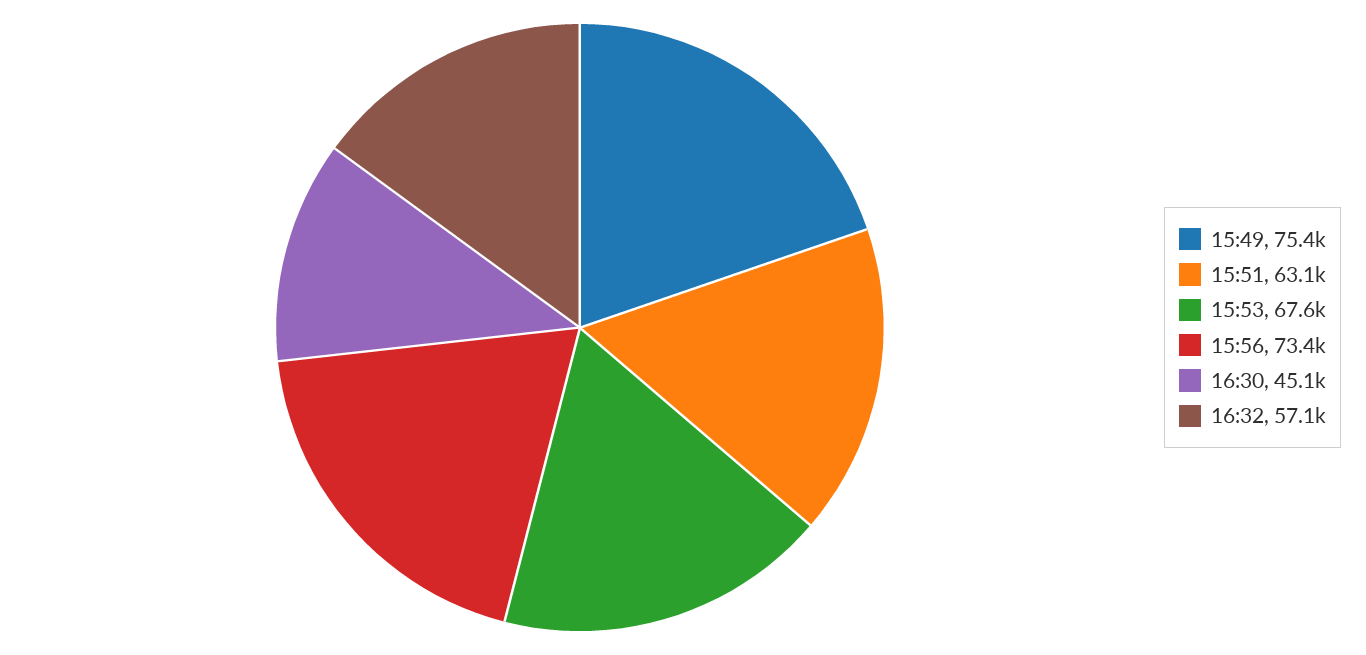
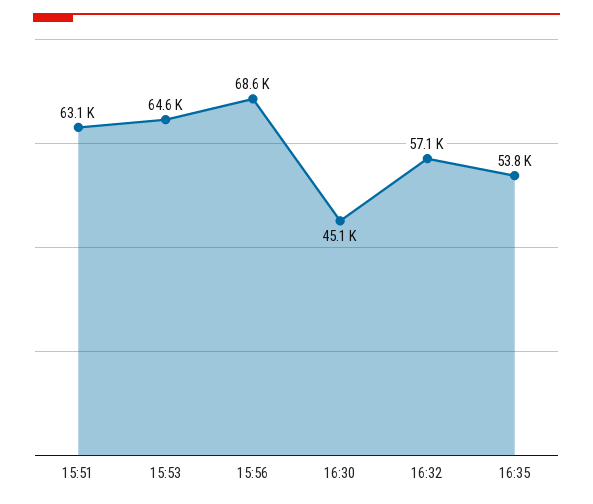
15:49: 75400 -> none
15:53: 67600 -> 64600
15:56: 73400 -> 68600
16:35: none -> 53800

